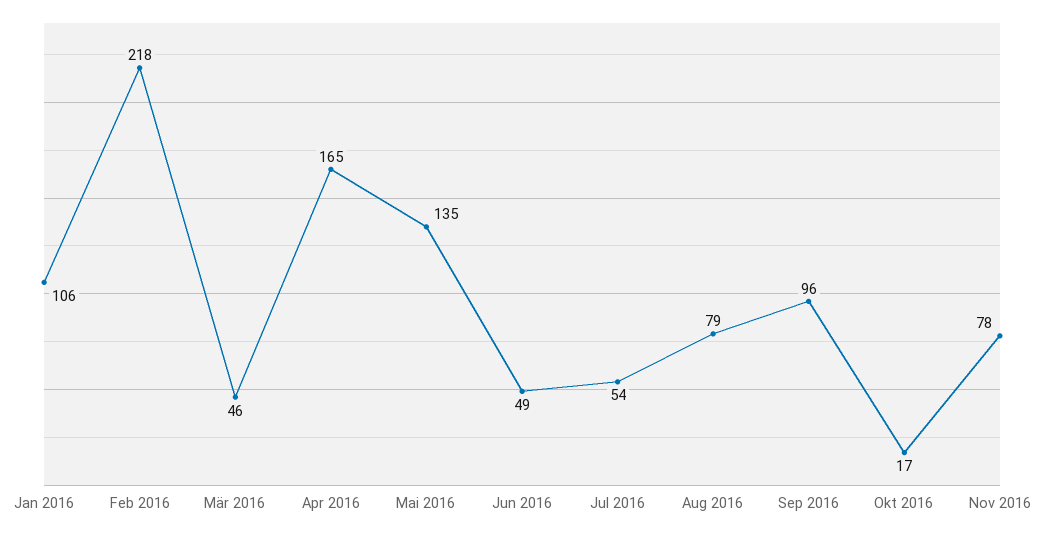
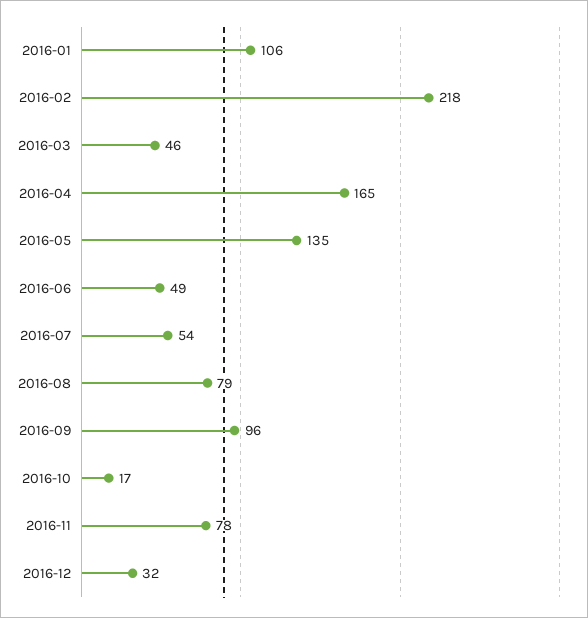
2016-12: none -> 32

